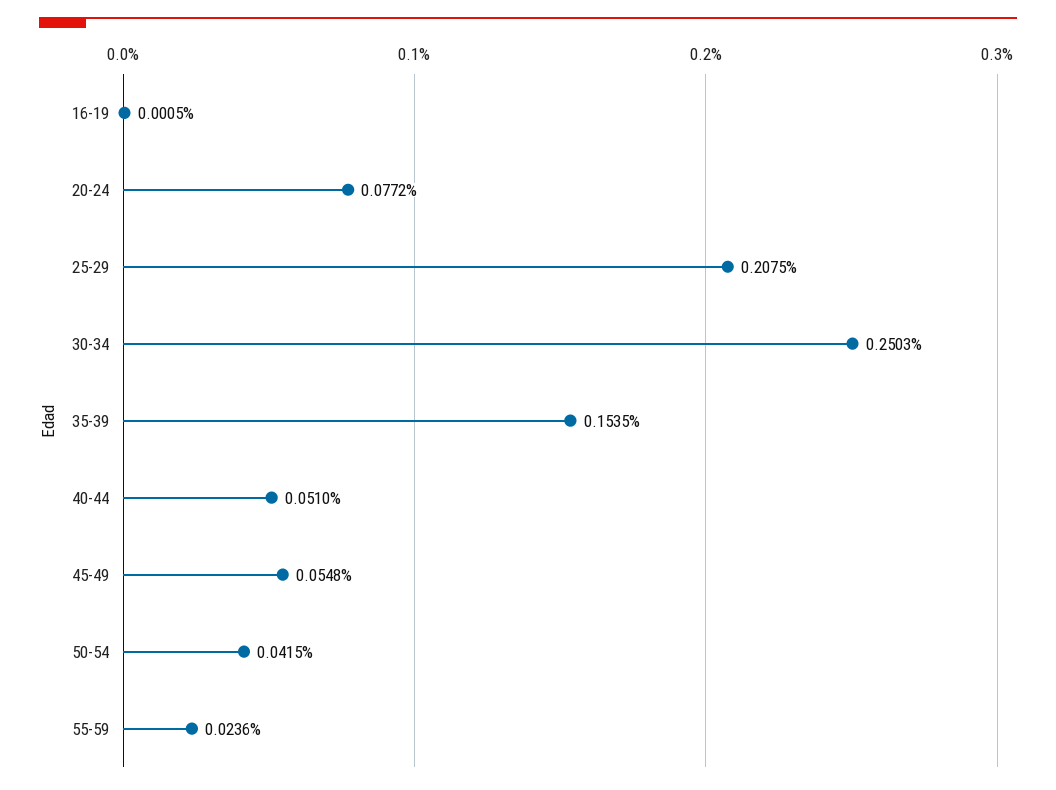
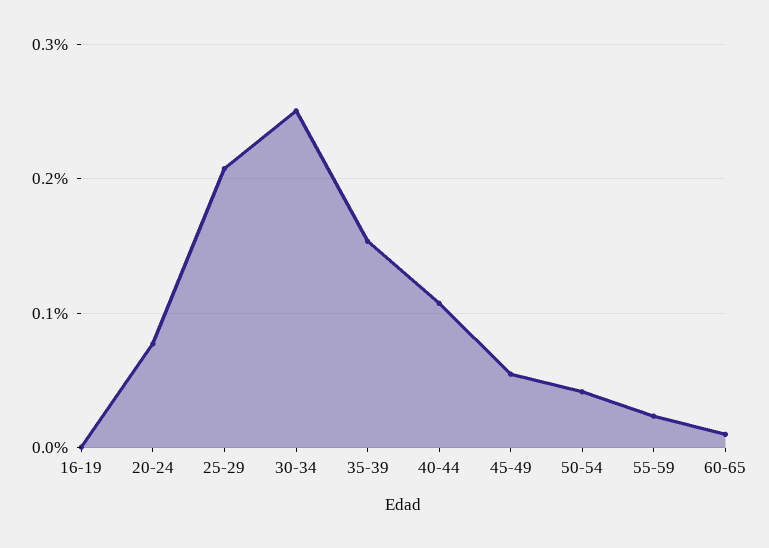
40-44: 0.051 -> 0.11
60-65: none -> 0.01

